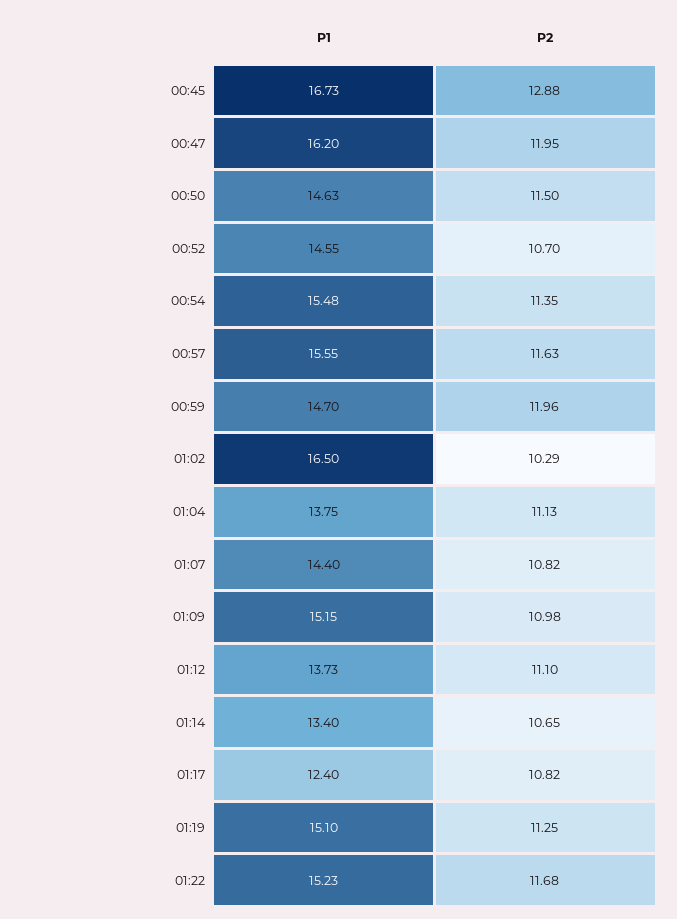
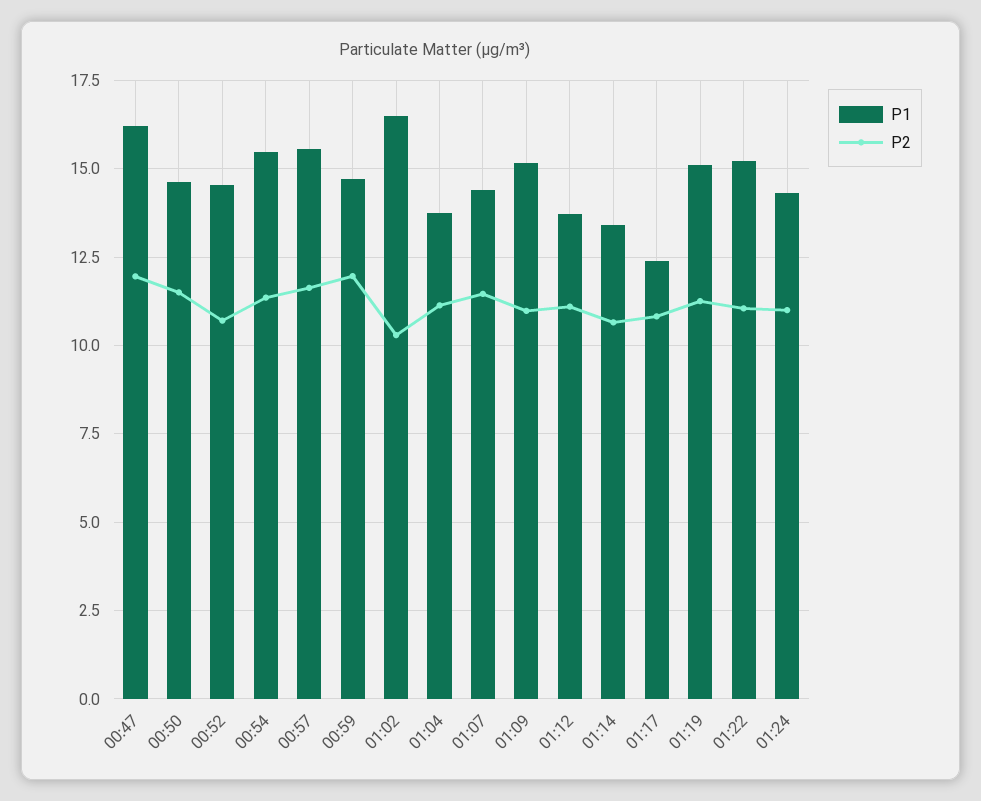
P1, 00:45: 16.73 -> none
P2, 00:45: 12.88 -> none
P2, 01:07: 10.82 -> 11.5
P2, 01:22: 11.68 -> 11
P1, 01:24: none -> 14.25
P2, 01:24: none -> 11

